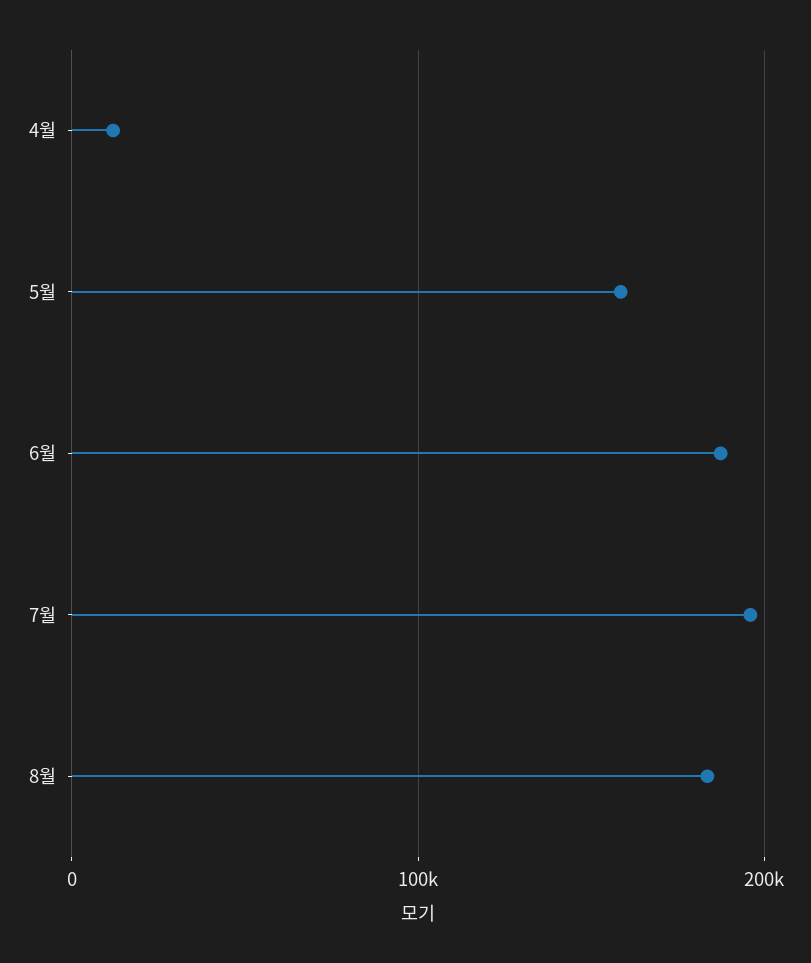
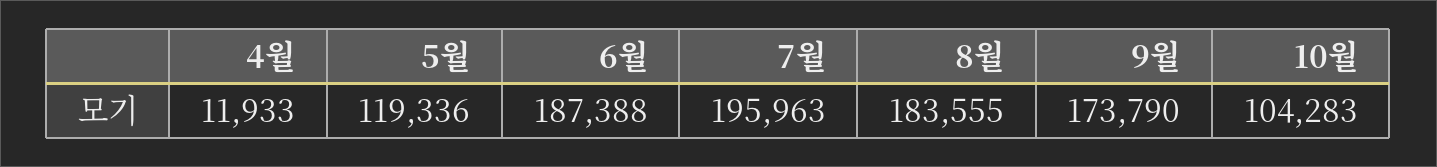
5월: 160000 -> 119336
9월: none -> 173790
10월: none -> 104283

